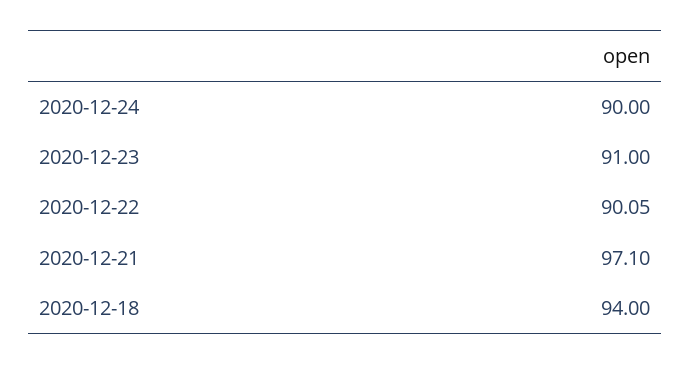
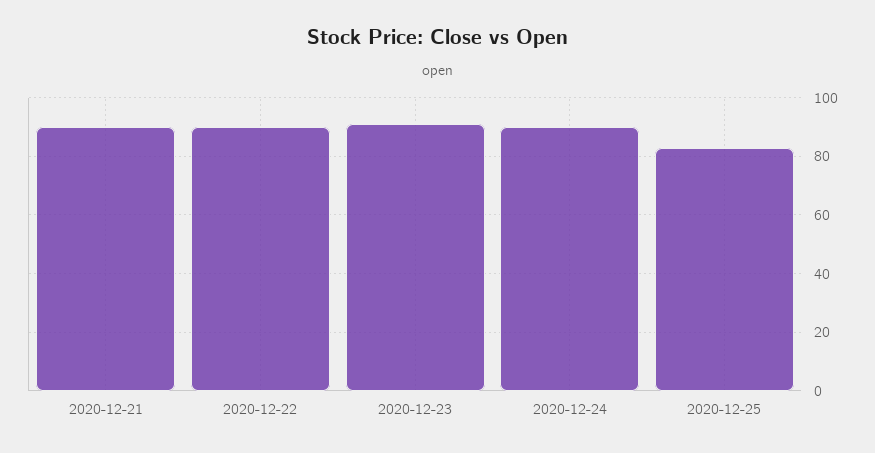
2020-12-21: 97.1 -> 90
2020-12-18: 94 -> none
2020-12-25: none -> 82.5

